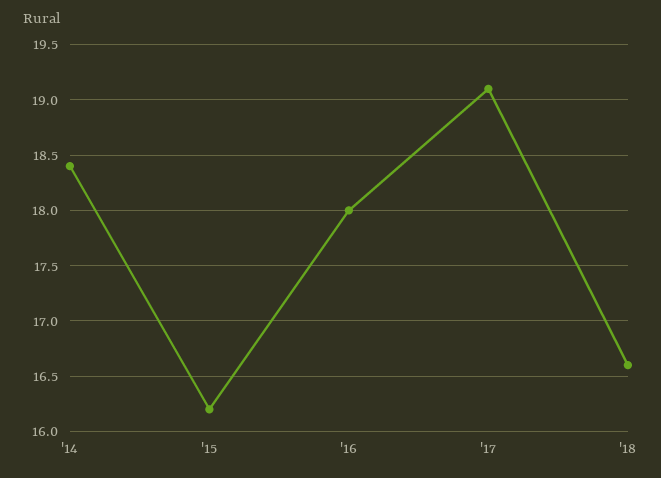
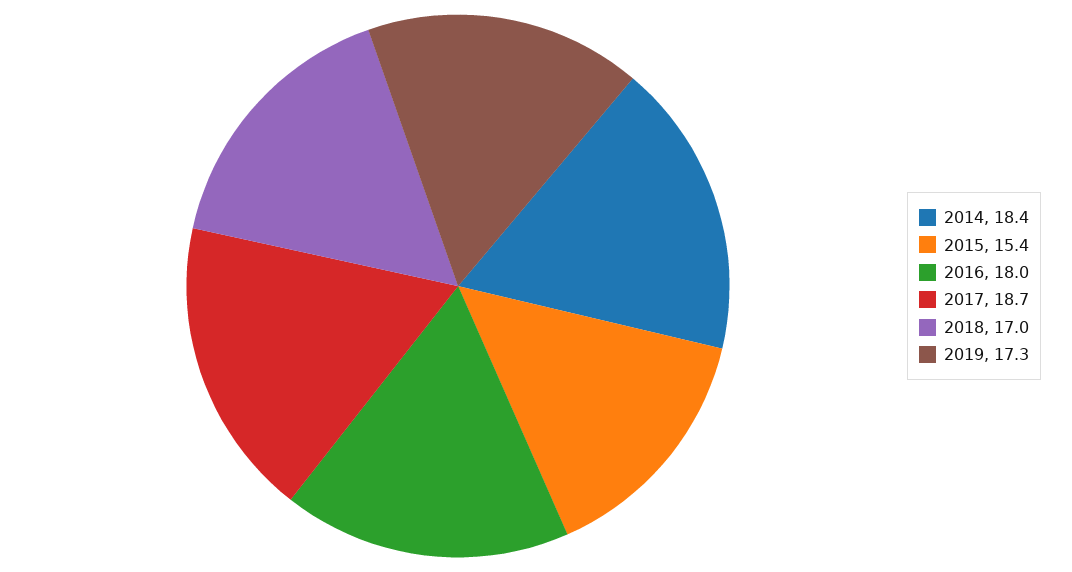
'15: 16.2 -> 15.4
'17: 19.1 -> 18.7
'18: 16.6 -> 17
2019: none -> 17.3

